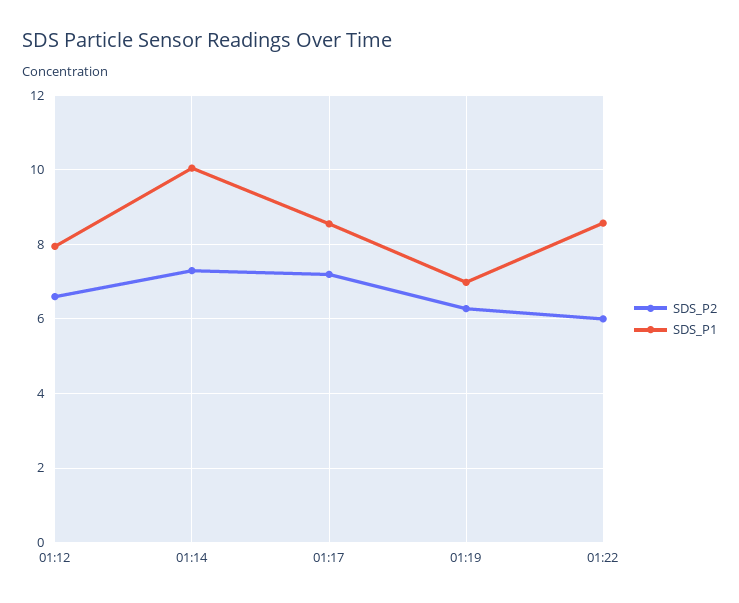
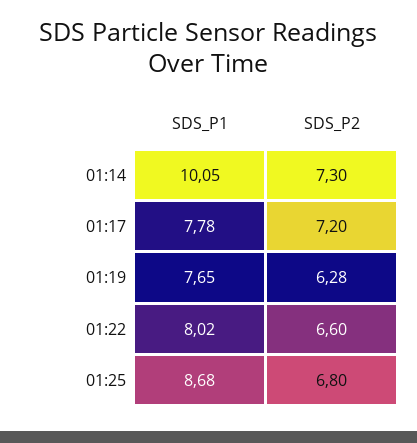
SDS_P2, 01:12: 6.6 -> none
SDS_P1, 01:12: 8 -> none
SDS_P1, 01:17: 8.6 -> 7.78
SDS_P1, 01:19: 7 -> 7.65
SDS_P2, 01:22: 6 -> 6.6
SDS_P1, 01:22: 8.6 -> 8.02
SDS_P1, 01:25: none -> 8.68
SDS_P2, 01:25: none -> 6.8

